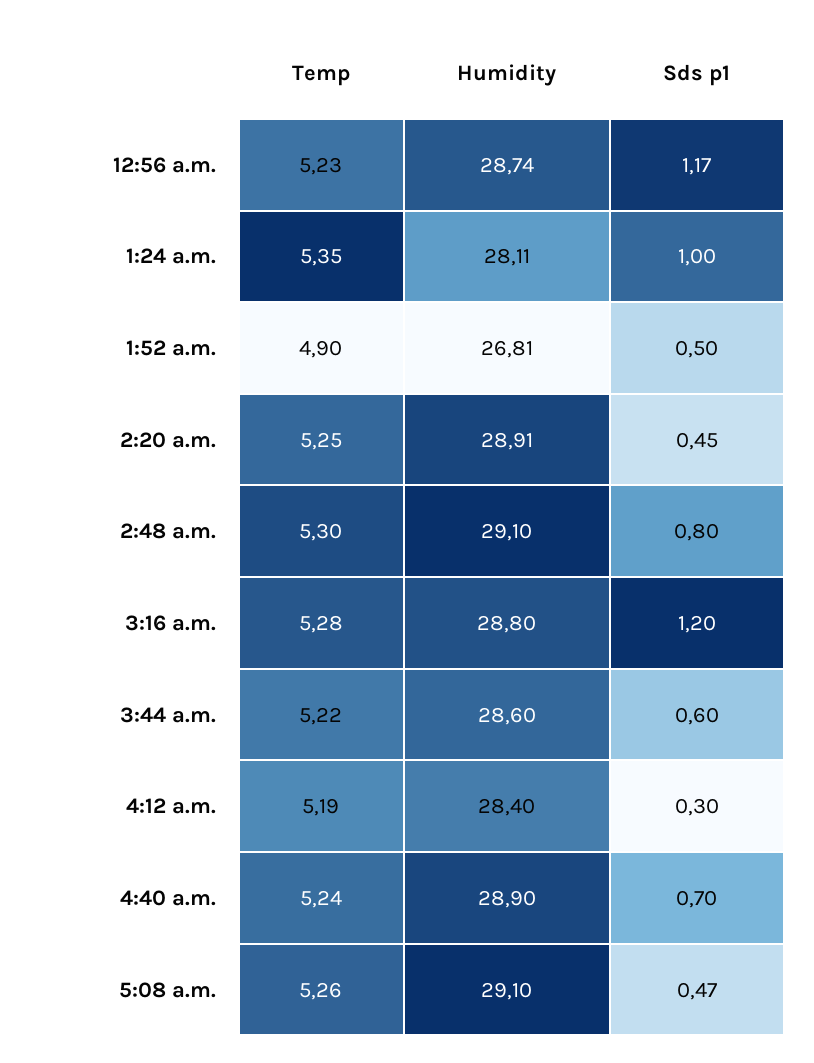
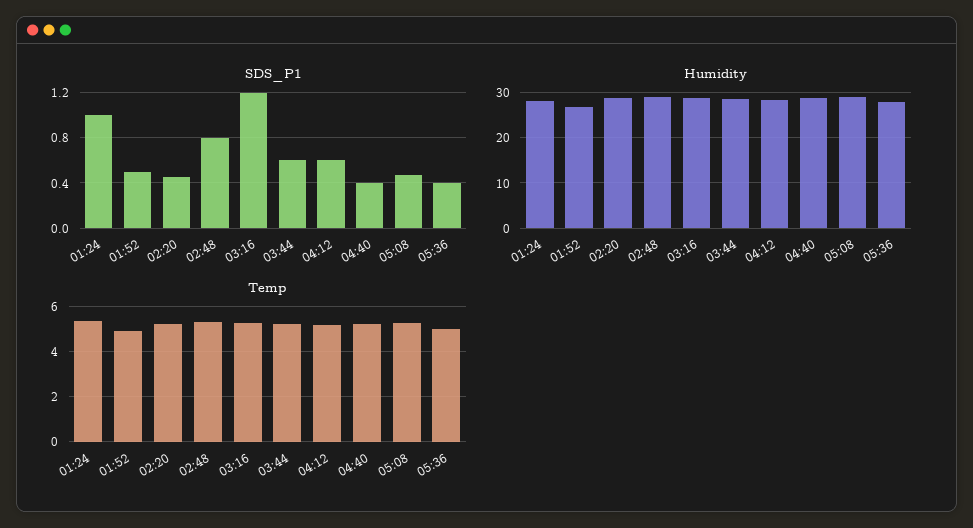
Temp, 12:56 a.m.: 5.23 -> none
Humidity, 12:56 a.m.: 28.74 -> none
Sds p1, 12:56 a.m.: 1.17 -> none
Sds p1, 4:12 a.m.: 0.3 -> 0.6
Sds p1, 4:40 a.m.: 0.7 -> 0.4
Sds p1, 05:36: none -> 0.4
Humidity, 05:36: none -> 28
Temp, 05:36: none -> 5

